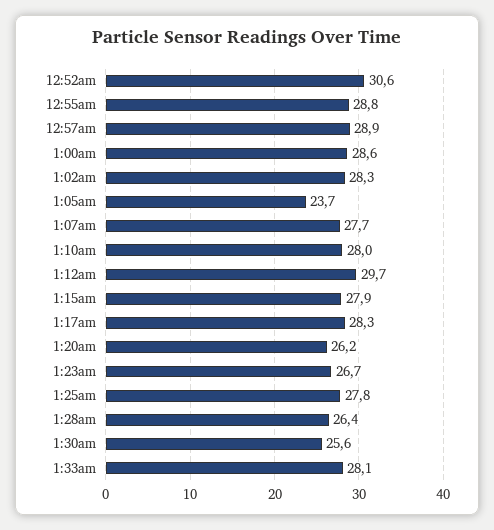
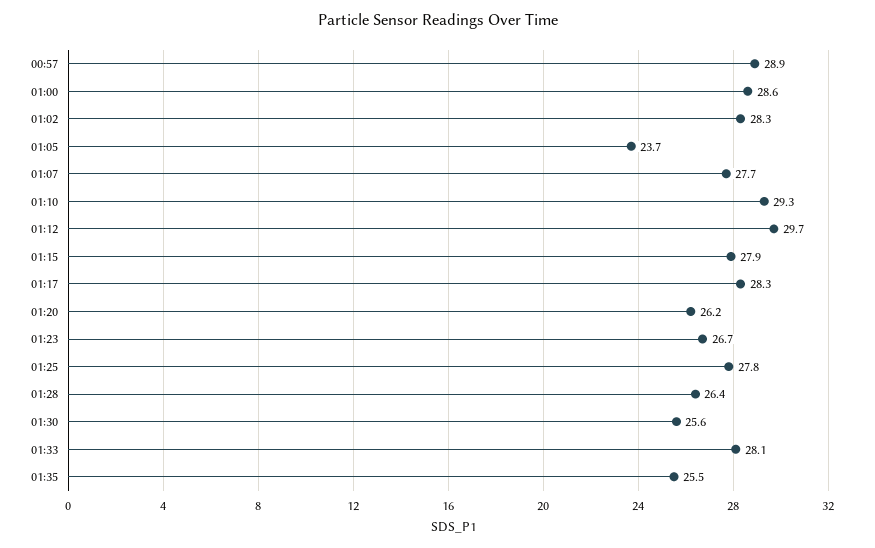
12:52am: 30.6 -> none
12:55am: 28.8 -> none
1:10am: 28 -> 29.3
01:35: none -> 25.5

